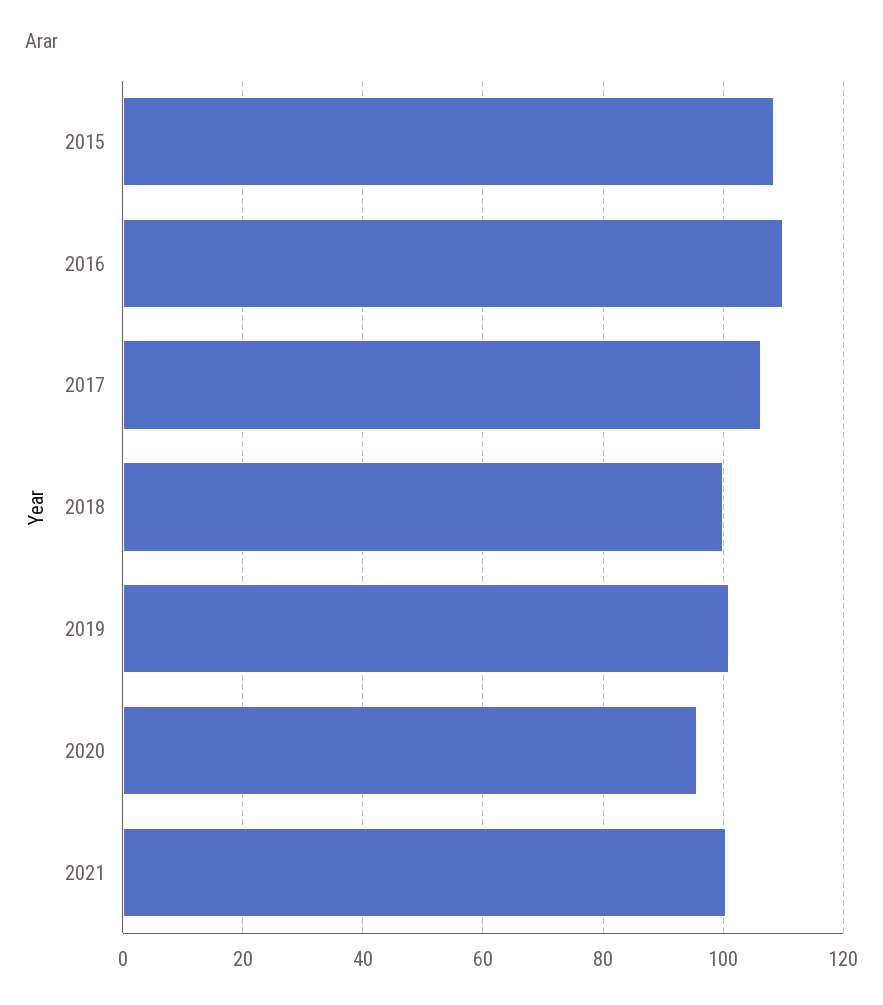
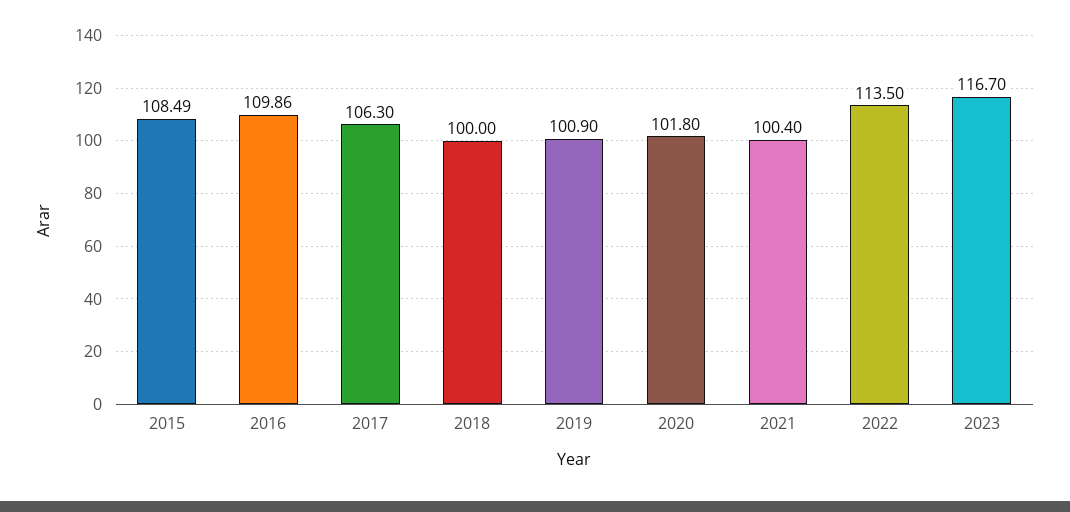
2020: 96 -> 101.8
2022: none -> 113.5
2023: none -> 116.7

